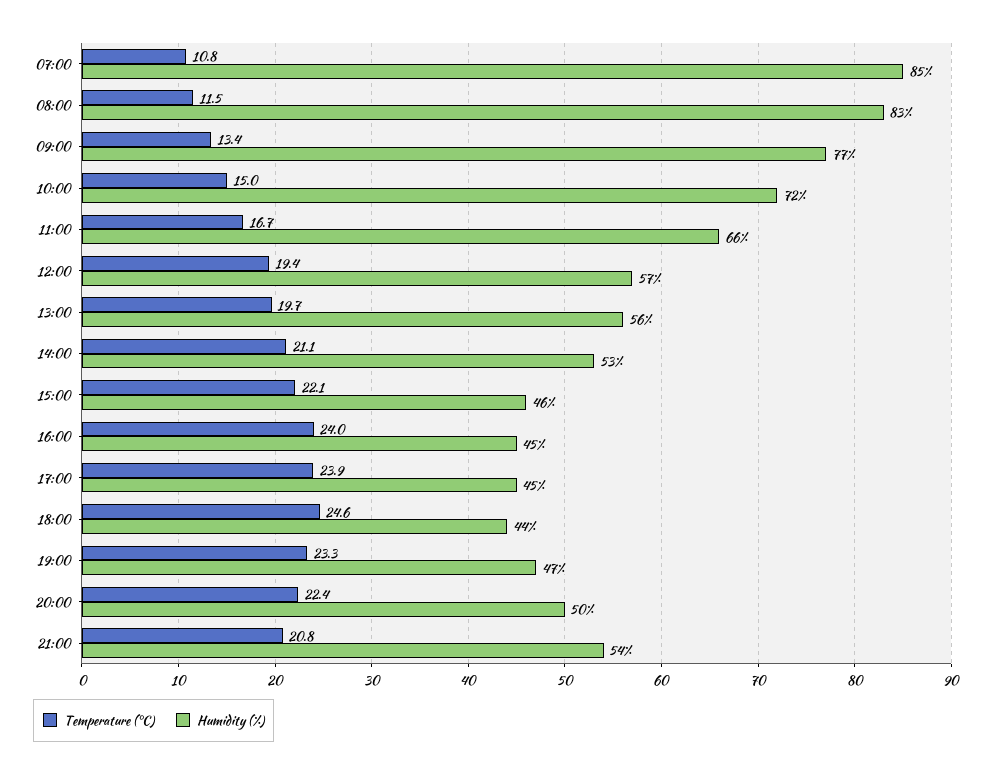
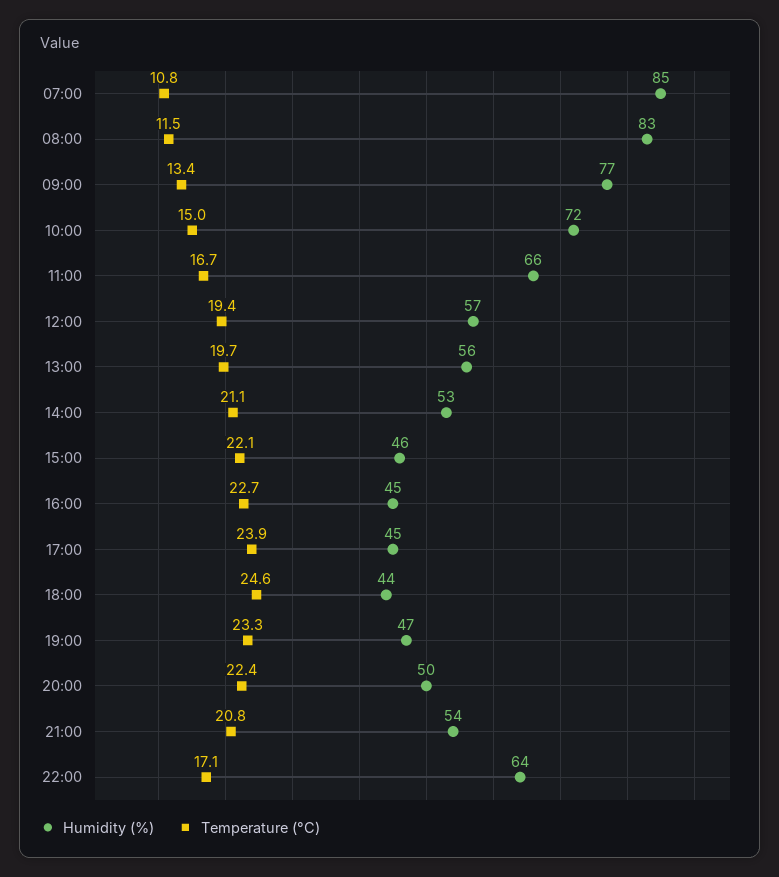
Temperature (°C), 16:00: 24 -> 22.7
Humidity (%), 22:00: none -> 64
Temperature (°C), 22:00: none -> 17.1

